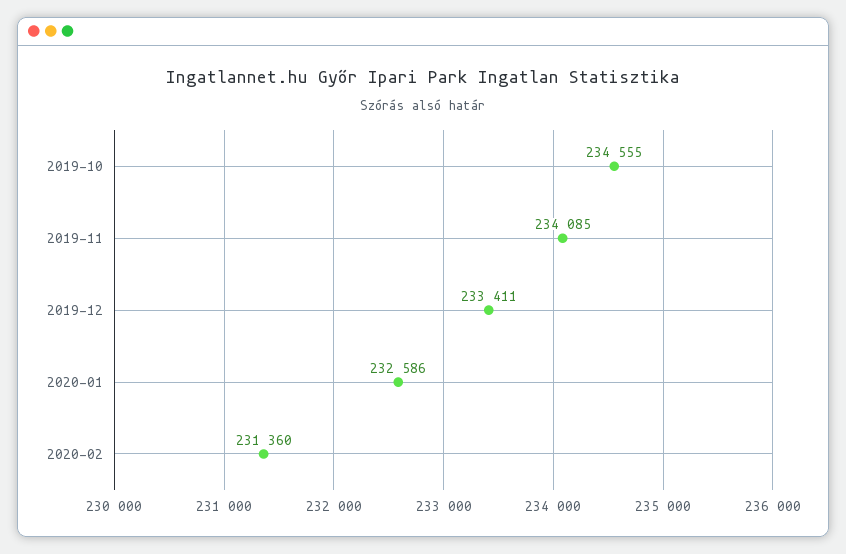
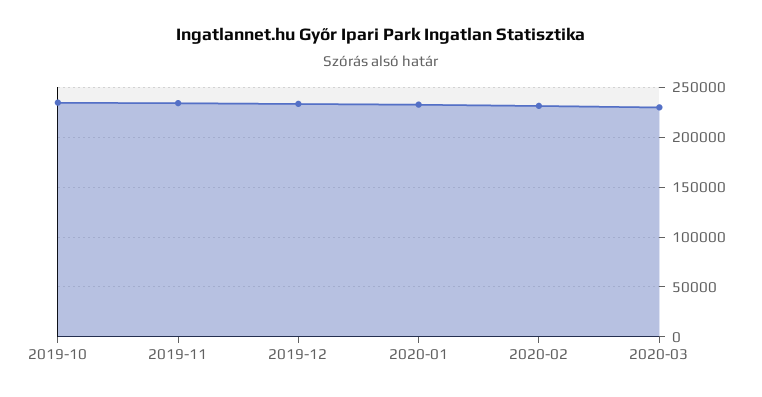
2020-03: none -> 230000

